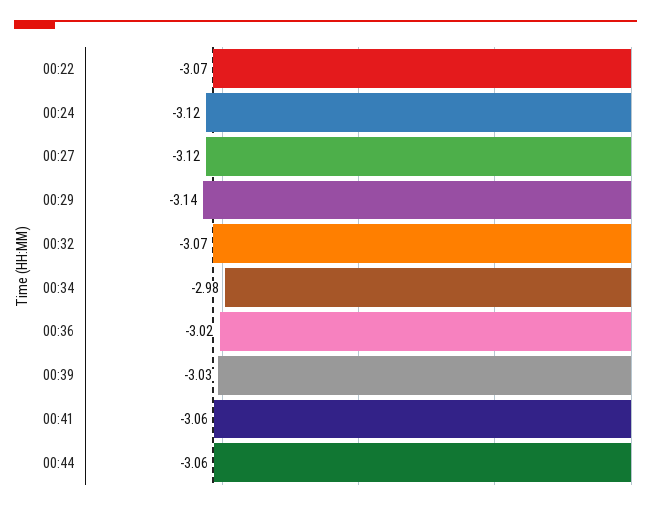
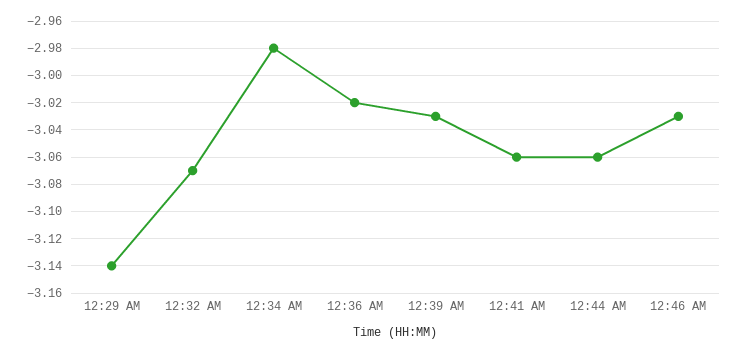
00:22: -3.07 -> none
00:24: -3.12 -> none
00:27: -3.12 -> none
12:46 AM: none -> -3.03

